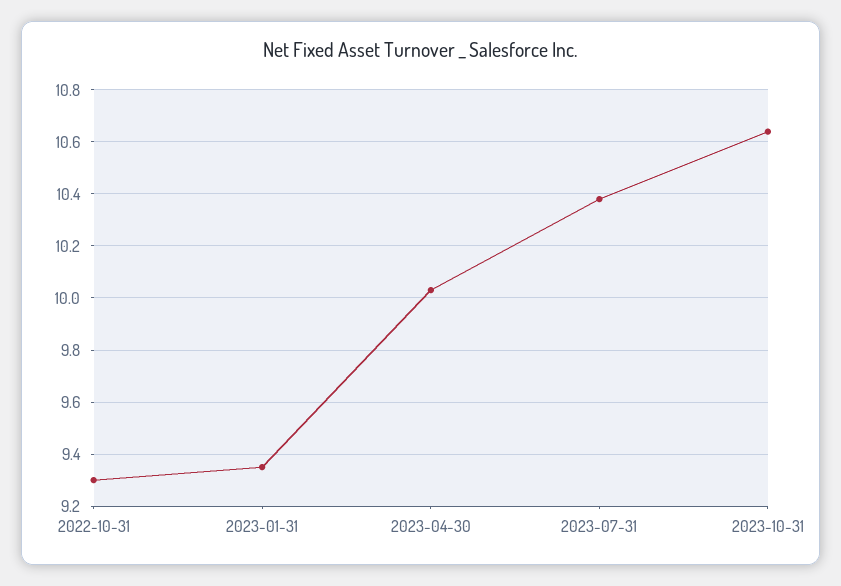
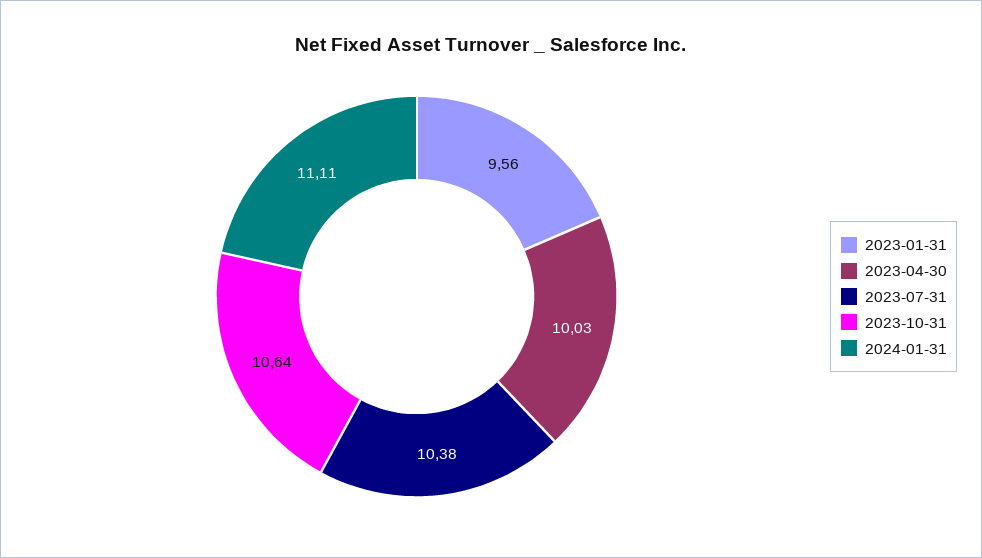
2022-10-31: 9.3 -> none
2023-01-31: 9.35 -> 9.56
2024-01-31: none -> 11.11

